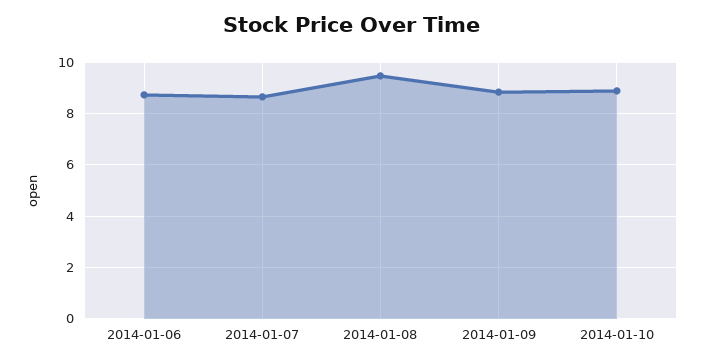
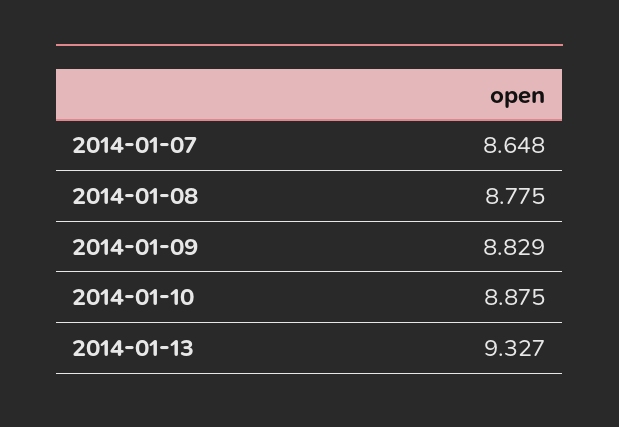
2014-01-06: 8.75 -> none
2014-01-08: 9.5 -> 8.775
2014-01-13: none -> 9.327

